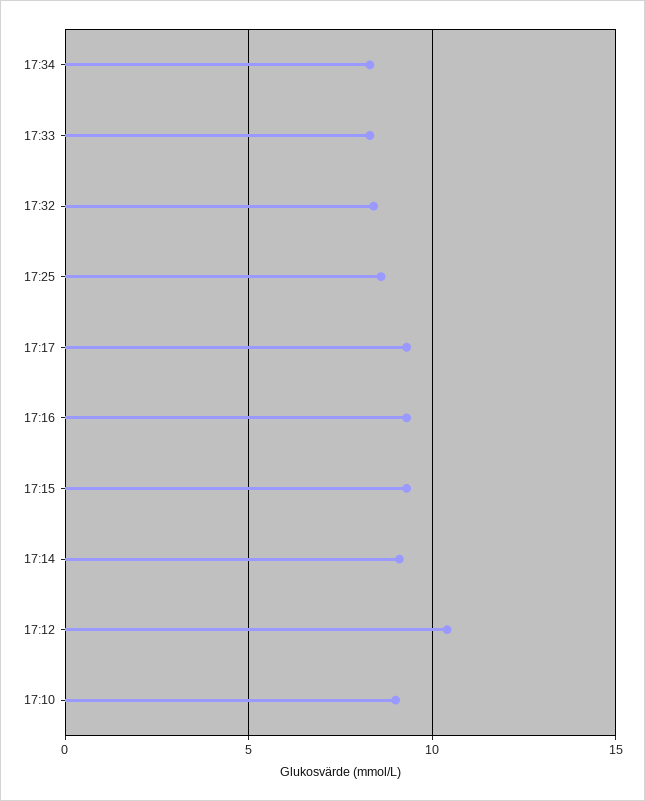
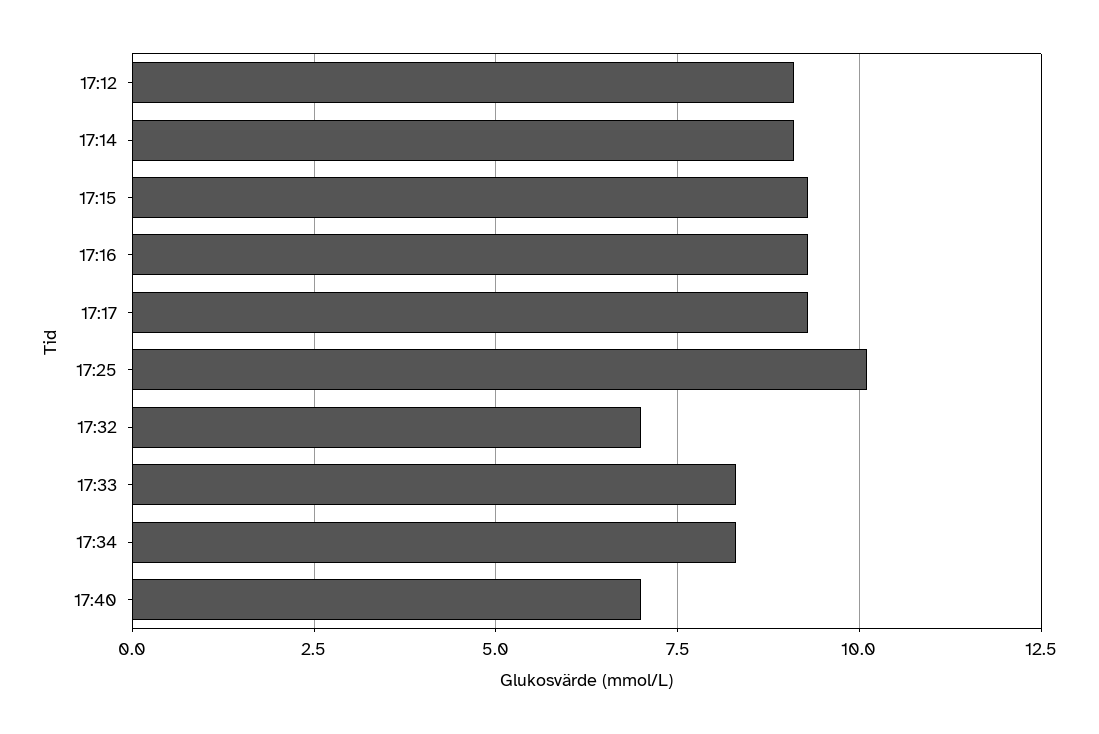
17:32: 8.5 -> 7
17:25: 8.5 -> 10
17:12: 10.5 -> 9
17:10: 9 -> none
17:40: none -> 7

